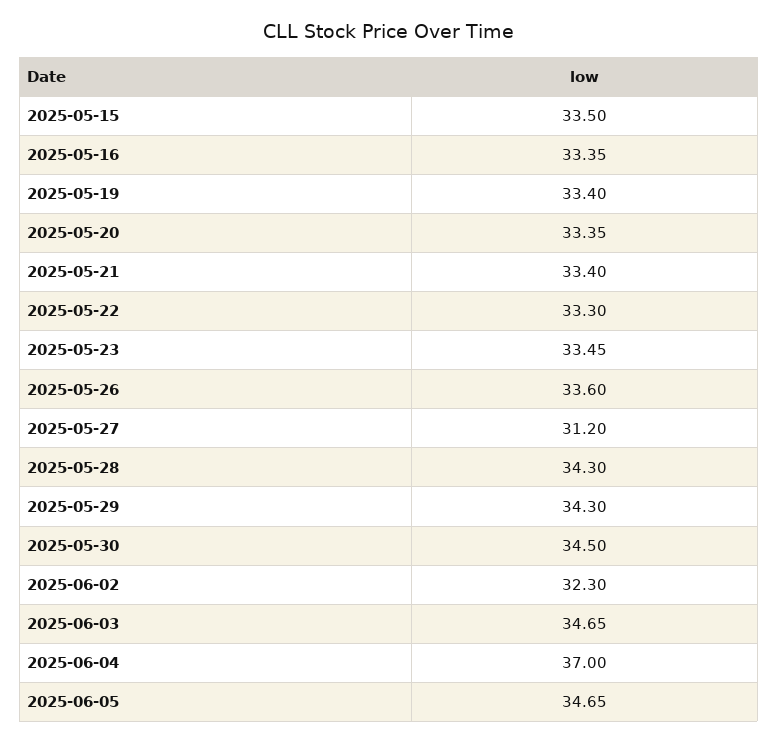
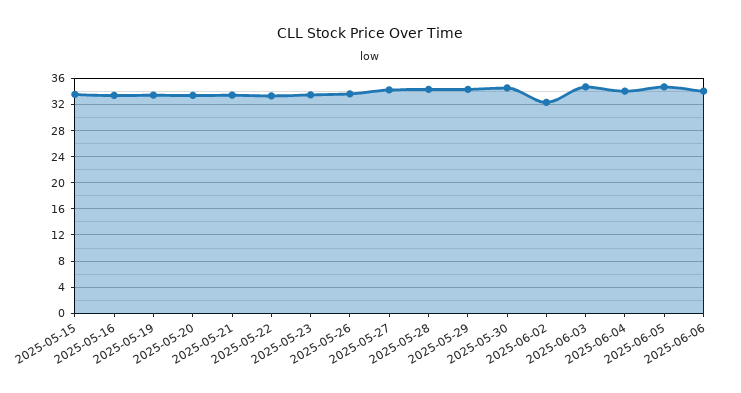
2025-05-27: 31.2 -> 34
2025-06-04: 37 -> 34
2025-06-06: none -> 34

